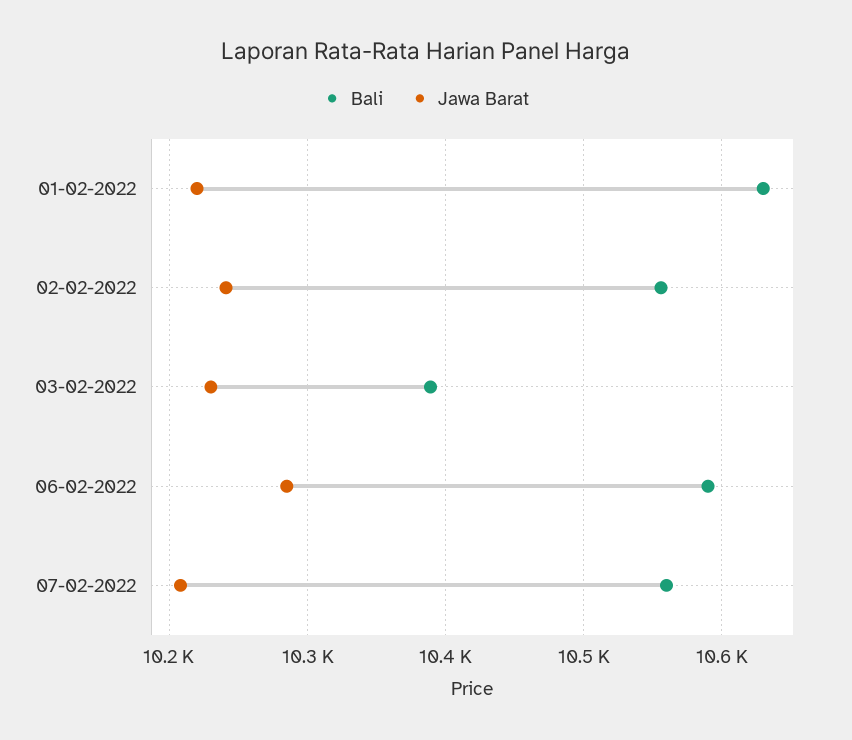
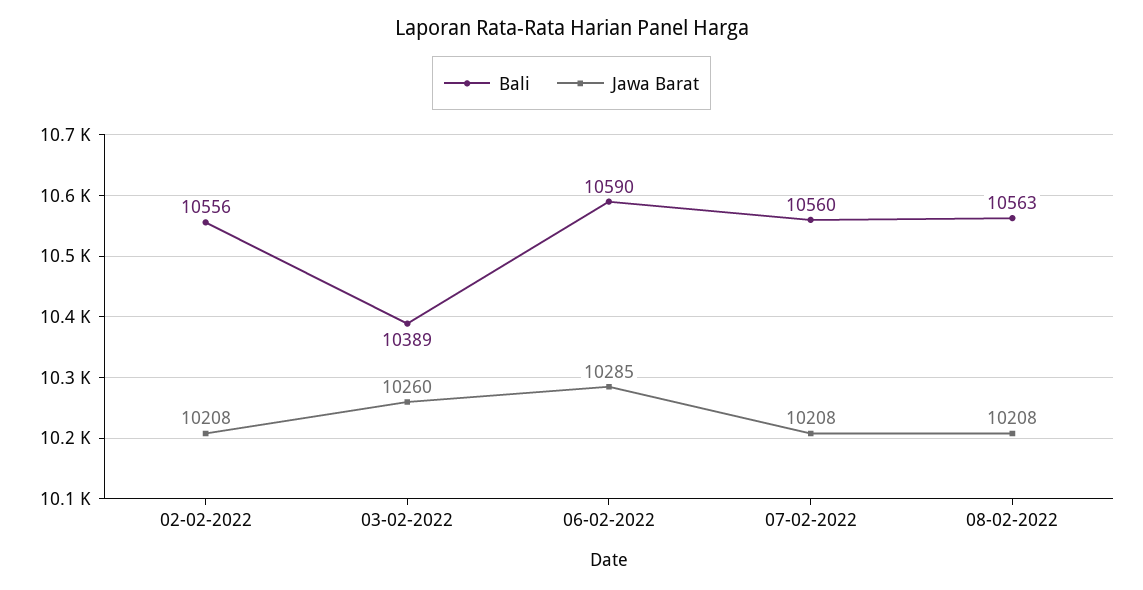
Bali, 01-02-2022: 10630 -> none
Jawa Barat, 01-02-2022: 10220 -> none
Jawa Barat, 02-02-2022: 10240 -> 10208
Jawa Barat, 03-02-2022: 10230 -> 10260
Bali, 08-02-2022: none -> 10563
Jawa Barat, 08-02-2022: none -> 10208

